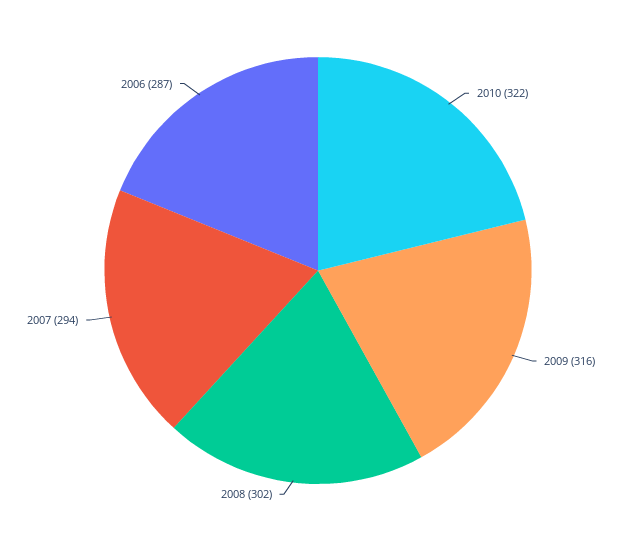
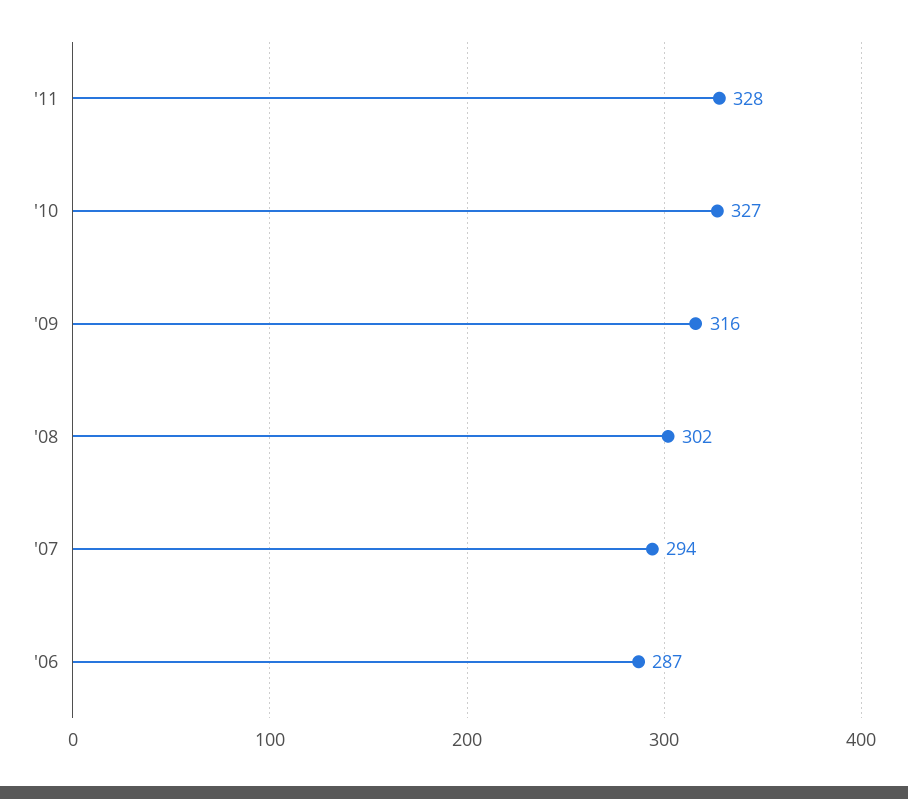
2010: 322 -> 327
'11: none -> 328

